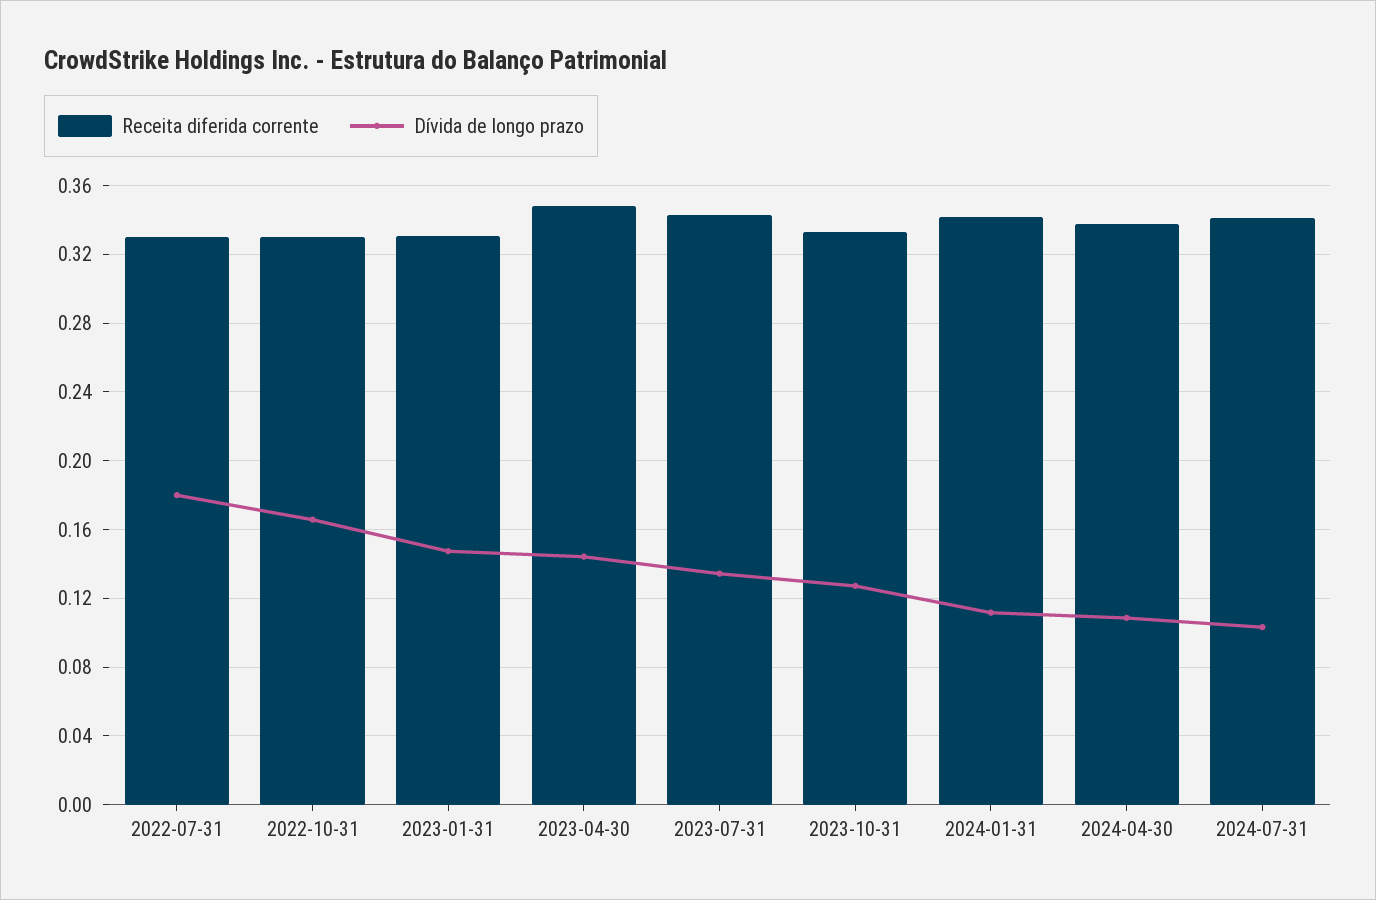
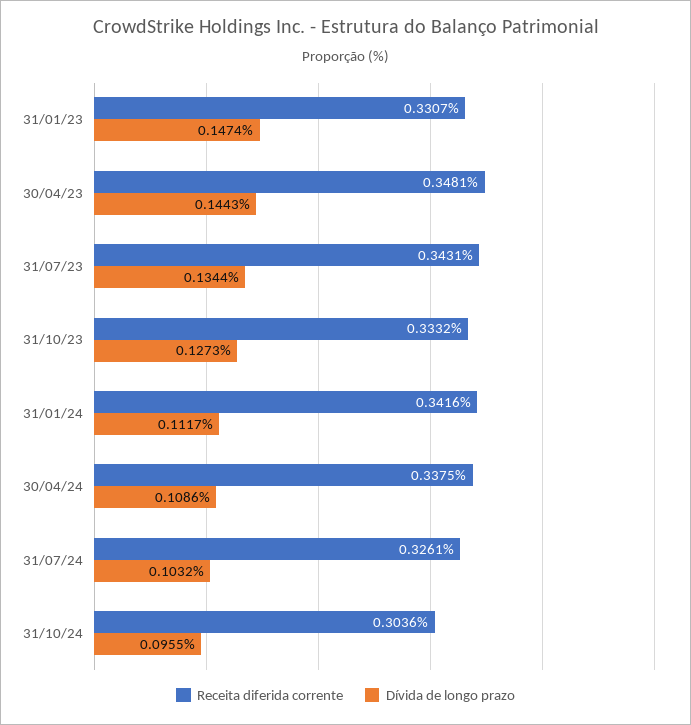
Receita diferida corrente, 2022-07-31: 0.33 -> none
Dívida de longo prazo, 2022-07-31: 0.18 -> none
Receita diferida corrente, 2022-10-31: 0.33 -> none
Dívida de longo prazo, 2022-10-31: 0.165 -> none
Receita diferida corrente, 2024-07-31: 0.34 -> 0.3261
Receita diferida corrente, 31/10/24: none -> 0.3036
Dívida de longo prazo, 31/10/24: none -> 0.0955

